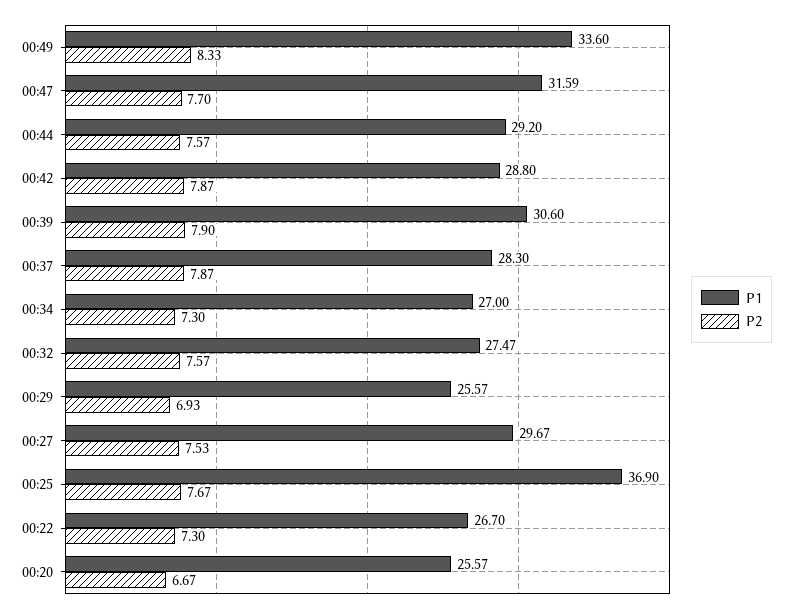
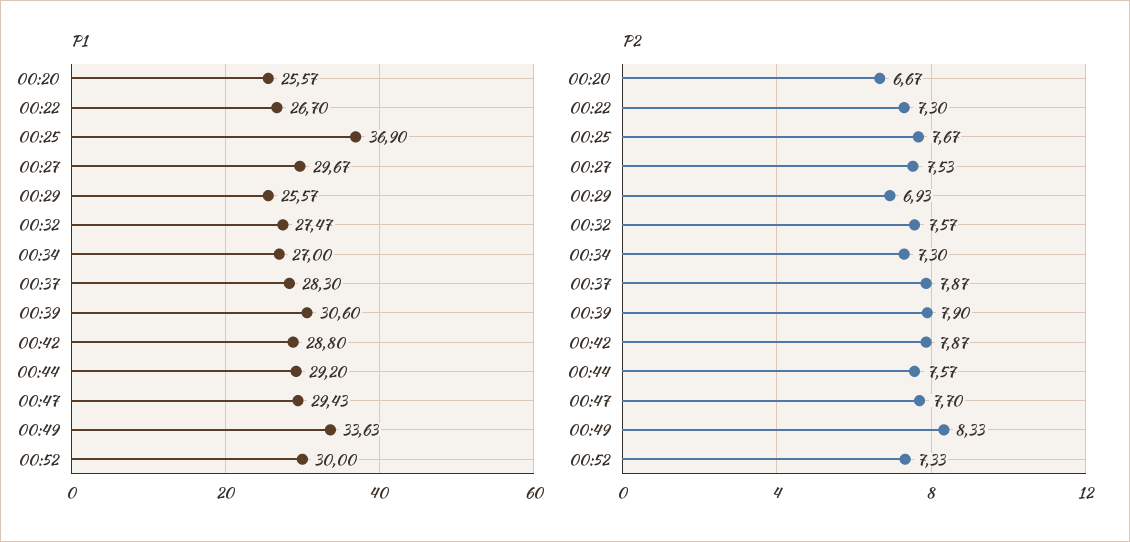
P1, 00:49: 33.6 -> 33.63
P1, 00:47: 31.59 -> 29.43
P1, 00:52: none -> 30
P2, 00:52: none -> 7.33

